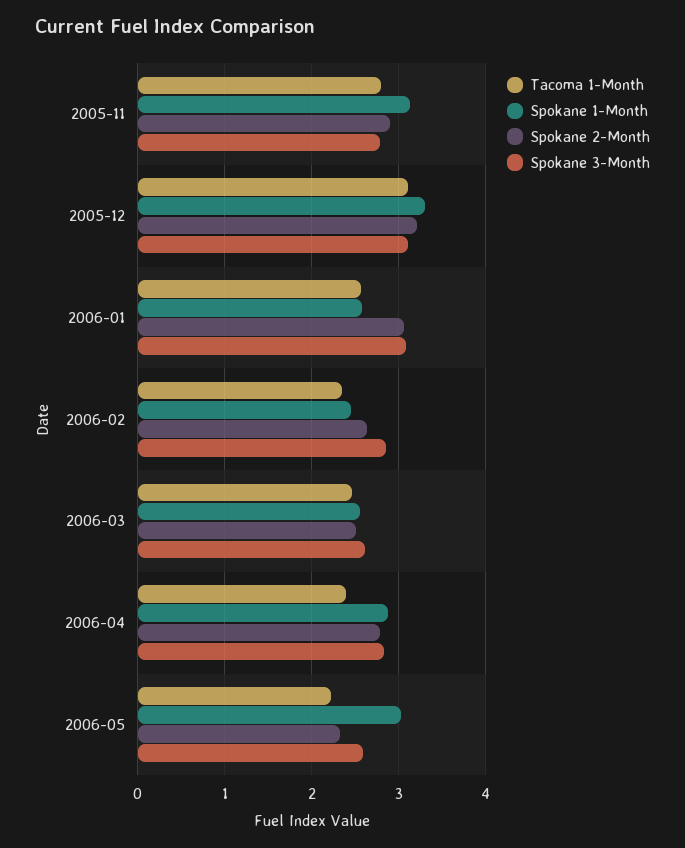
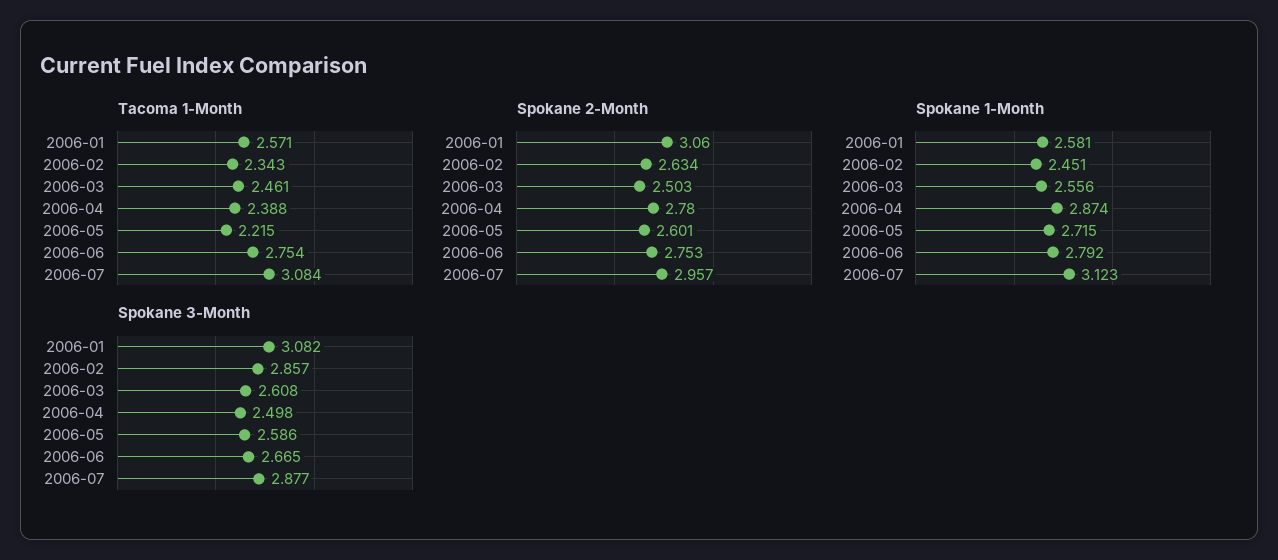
Tacoma 1-Month, 2005-11: 2.8 -> none
Spokane 1-Month, 2005-11: 3.1 -> none
Spokane 2-Month, 2005-11: 2.9 -> none
Spokane 3-Month, 2005-11: 2.8 -> none
Tacoma 1-Month, 2005-12: 3.1 -> none
Spokane 1-Month, 2005-12: 3.3 -> none
Spokane 2-Month, 2005-12: 3.2 -> none
Spokane 3-Month, 2005-12: 3.1 -> none
Spokane 3-Month, 2006-04: 2.8 -> 2.498
Spokane 1-Month, 2006-05: 3 -> 2.715
Spokane 2-Month, 2006-05: 2.3 -> 2.601
Tacoma 1-Month, 2006-06: none -> 2.754
Tacoma 1-Month, 2006-07: none -> 3.084
Spokane 2-Month, 2006-06: none -> 2.753
Spokane 2-Month, 2006-07: none -> 2.957
Spokane 1-Month, 2006-06: none -> 2.792
Spokane 1-Month, 2006-07: none -> 3.123
Spokane 3-Month, 2006-06: none -> 2.665
Spokane 3-Month, 2006-07: none -> 2.877

